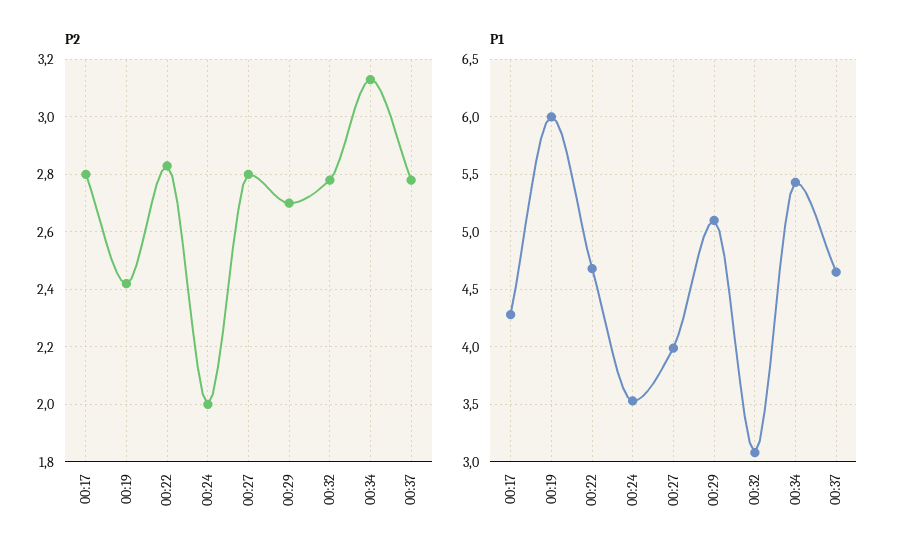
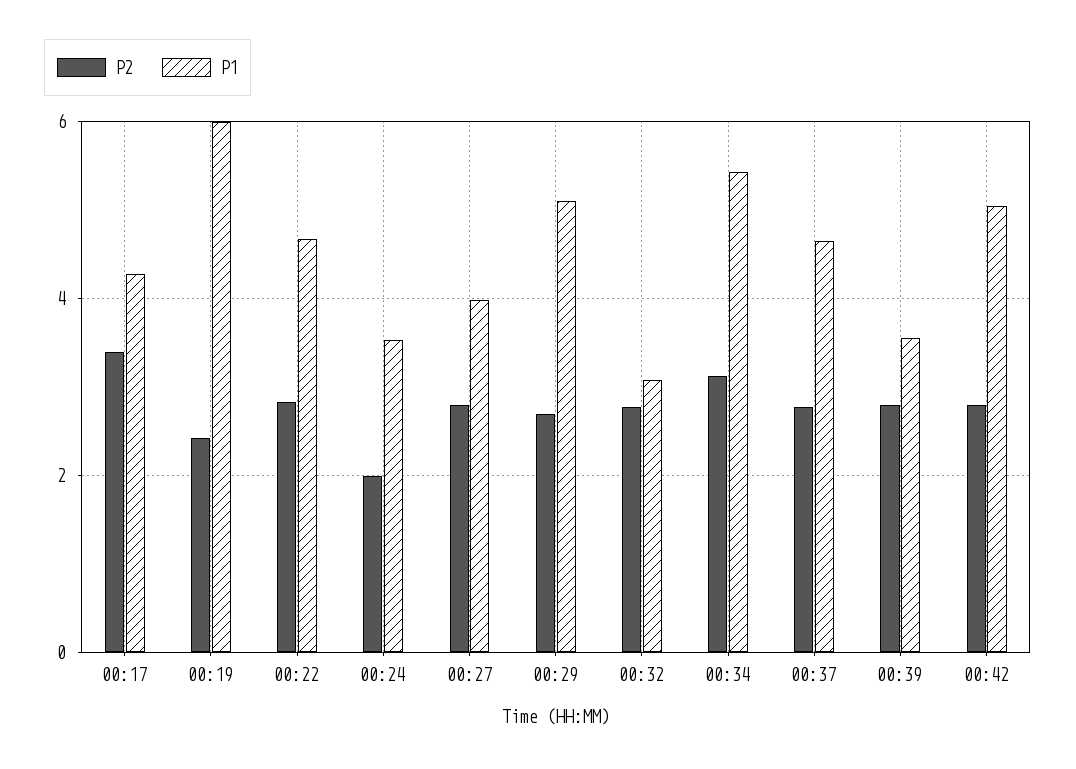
P2, 00:17: 2.8 -> 3.4
P2, 00:39: none -> 2.8
P1, 00:39: none -> 3.6
P2, 00:42: none -> 2.8
P1, 00:42: none -> 5

